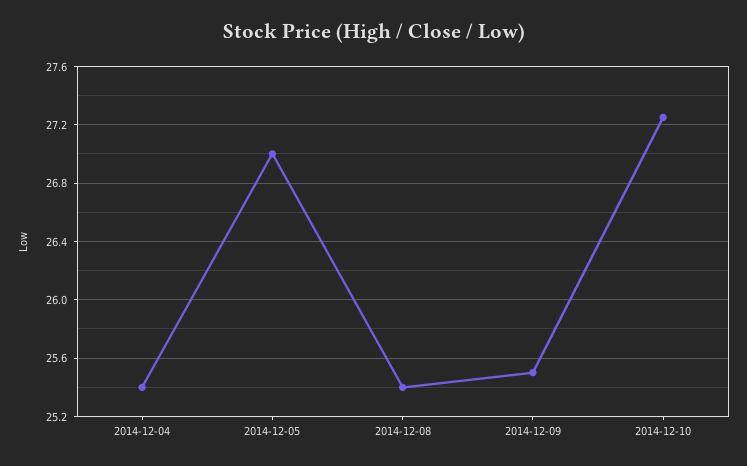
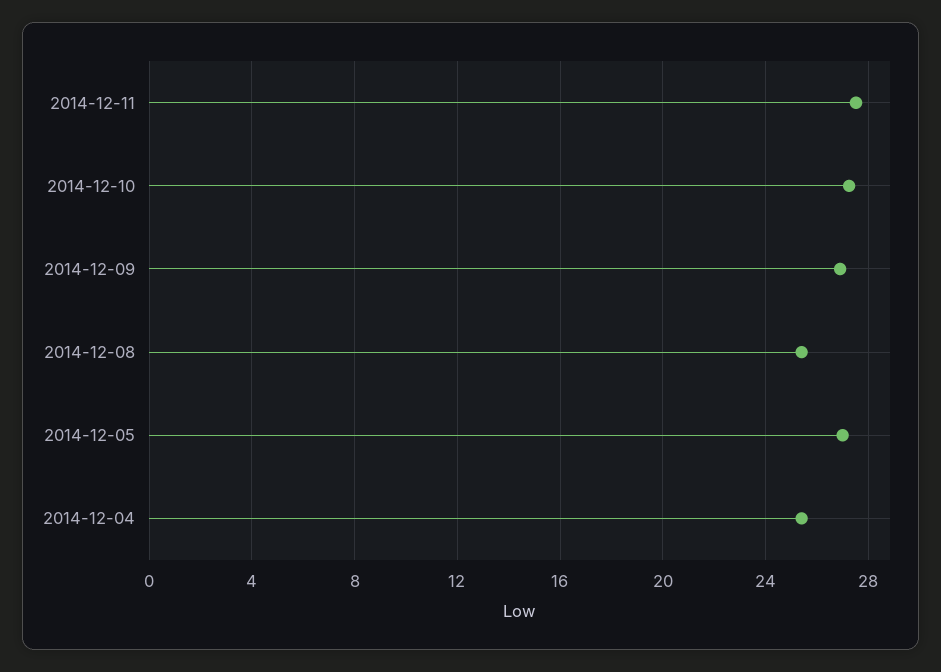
2014-12-09: 25.5 -> 27
2014-12-11: none -> 27.5

